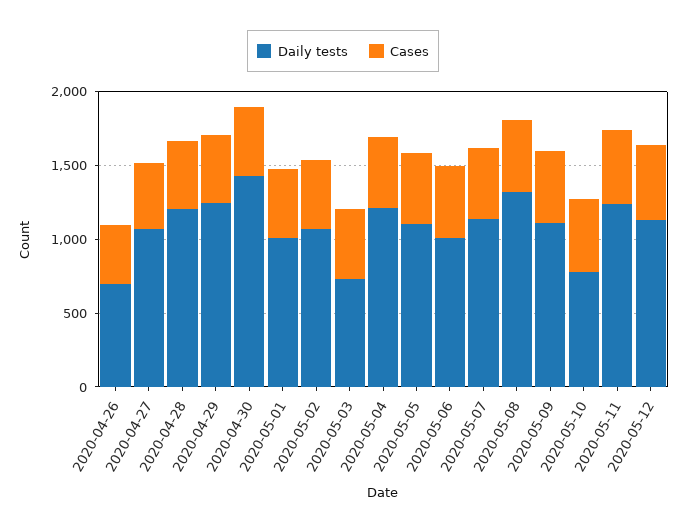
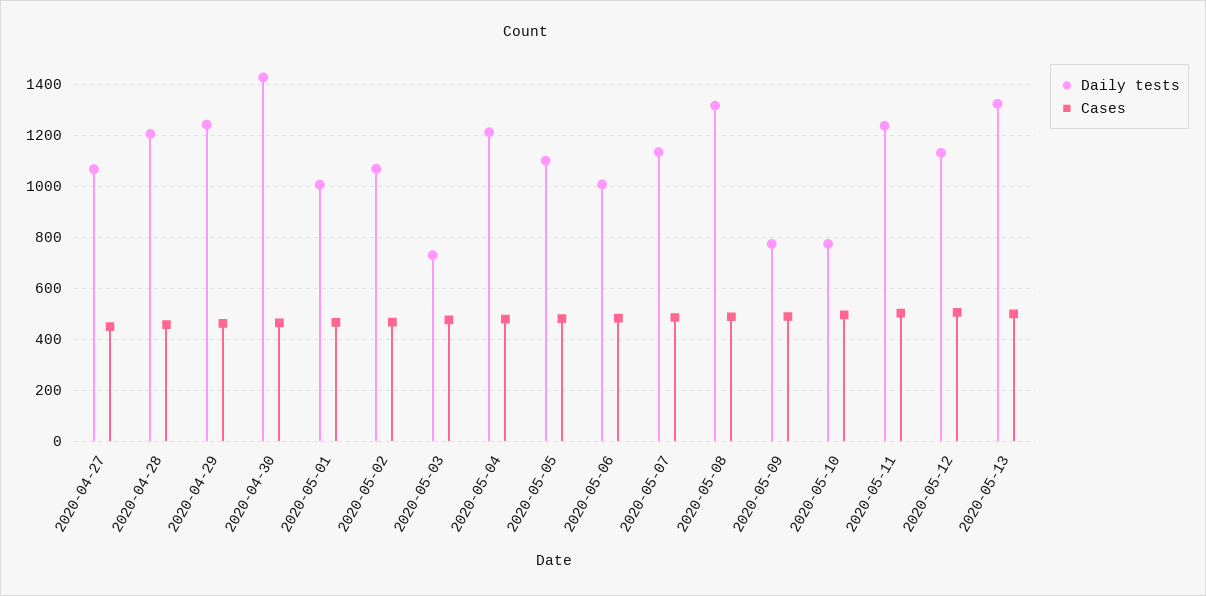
Daily tests, 2020-04-26: 700 -> none
Cases, 2020-04-26: 400 -> none
Daily tests, 2020-05-09: 1100 -> 775
Daily tests, 2020-05-13: none -> 1325
Cases, 2020-05-13: none -> 500

